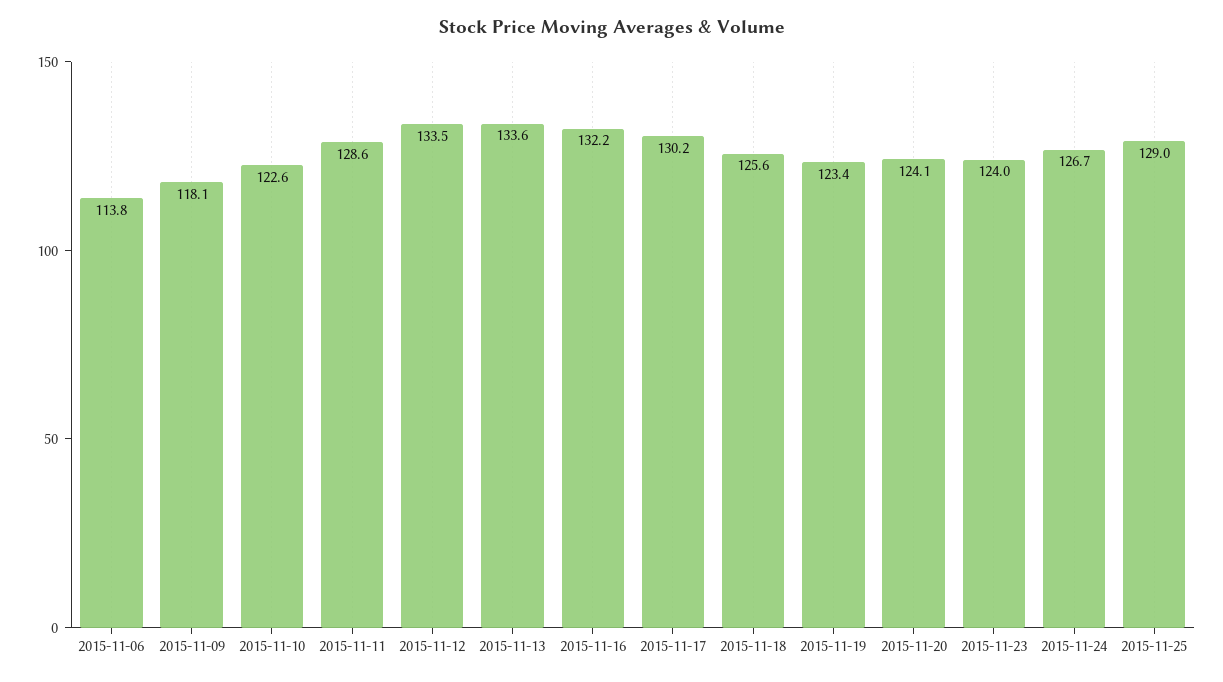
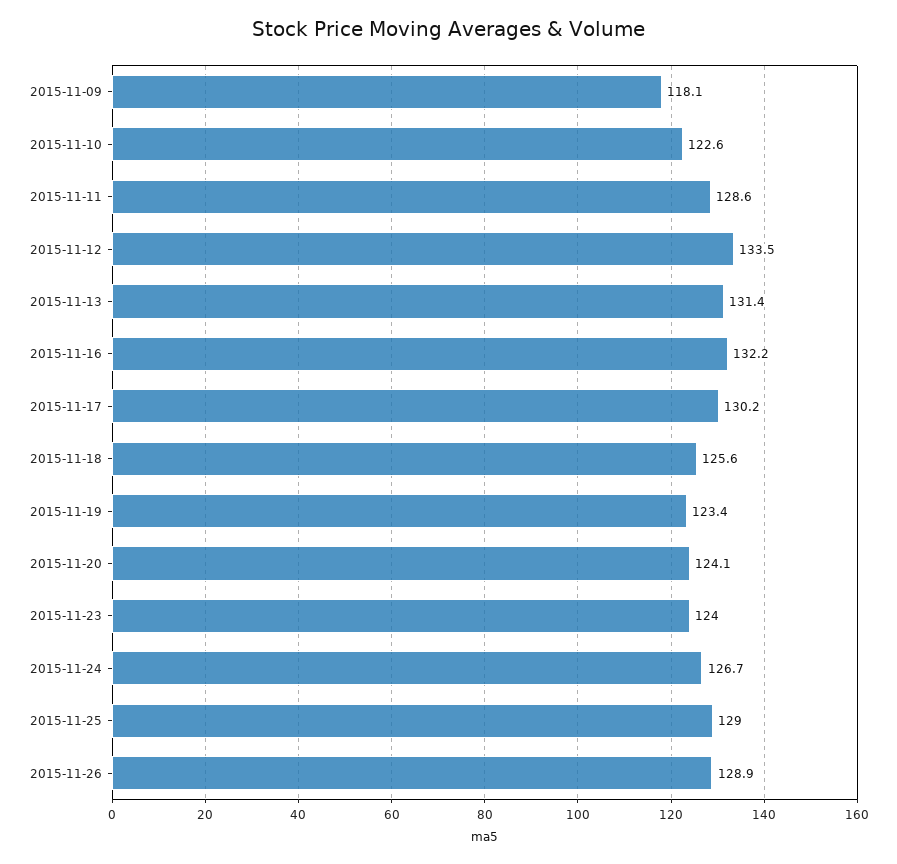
2015-11-06: 113.8 -> none
2015-11-13: 133.6 -> 131.4
2015-11-26: none -> 128.9

